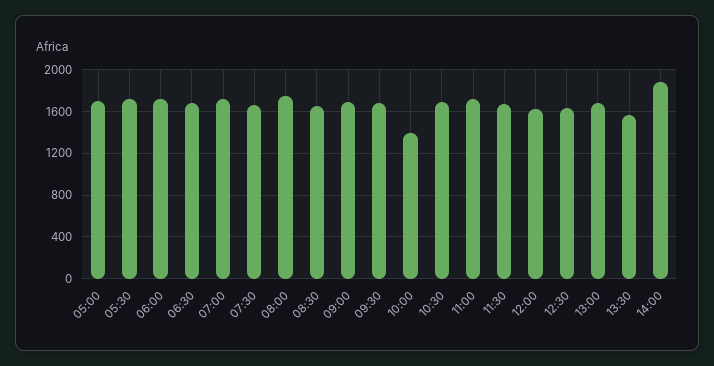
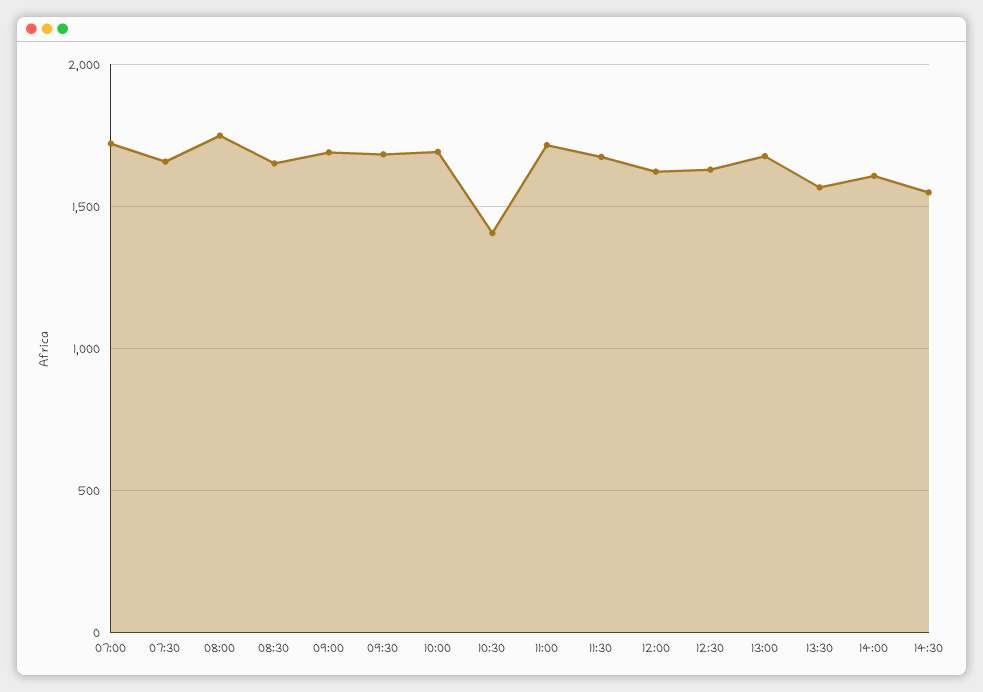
05:00: 1700 -> none
05:30: 1700 -> none
06:00: 1700 -> none
06:30: 1700 -> none
10:00: 1400 -> 1700
10:30: 1700 -> 1400
14:00: 1900 -> 1600
14:30: none -> 1550

